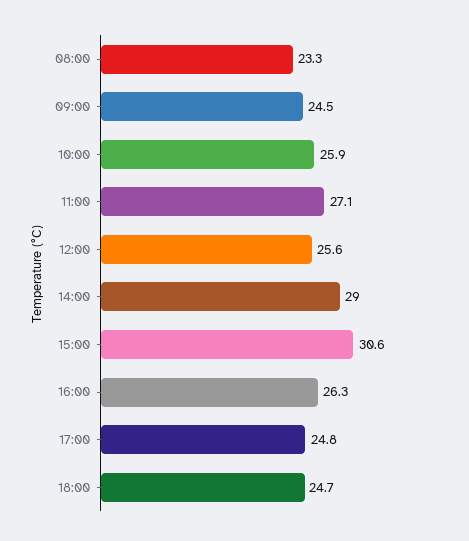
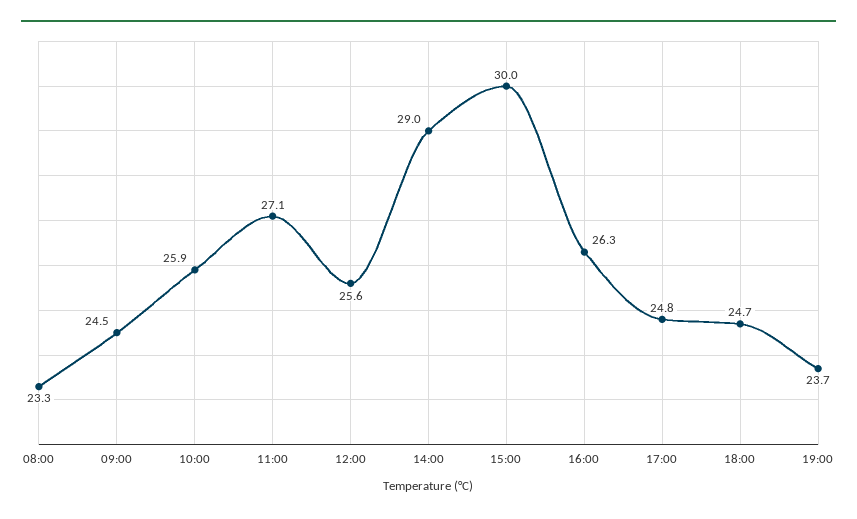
15:00: 30.6 -> 30
19:00: none -> 23.7

